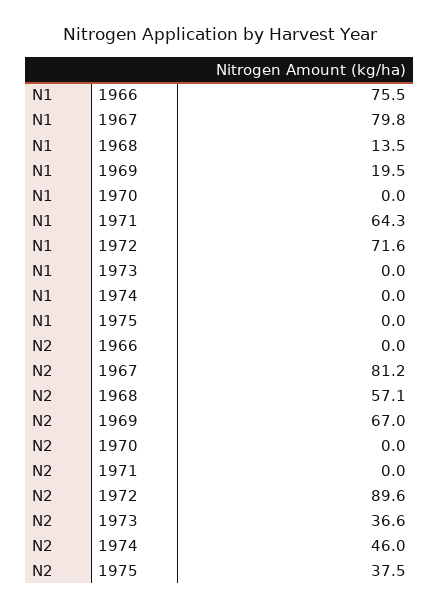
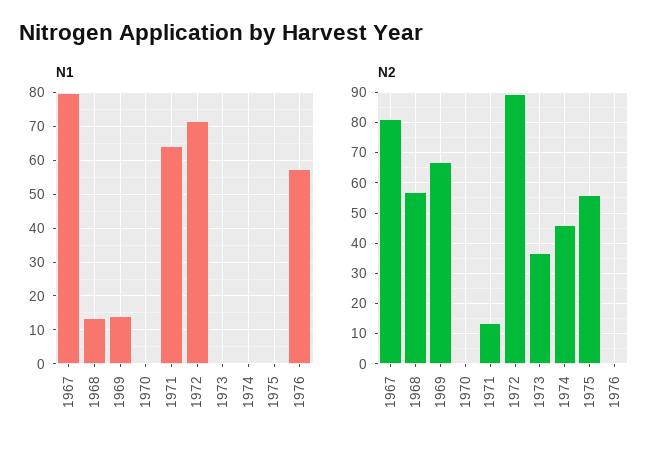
N1, 1966: 75.5 -> none
N1, 1969: 19.5 -> 14
N2, 1966: 0 -> none
N2, 1971: 0 -> 14
N2, 1975: 37.5 -> 56
N1, 1976: none -> 58
N2, 1976: none -> 0

